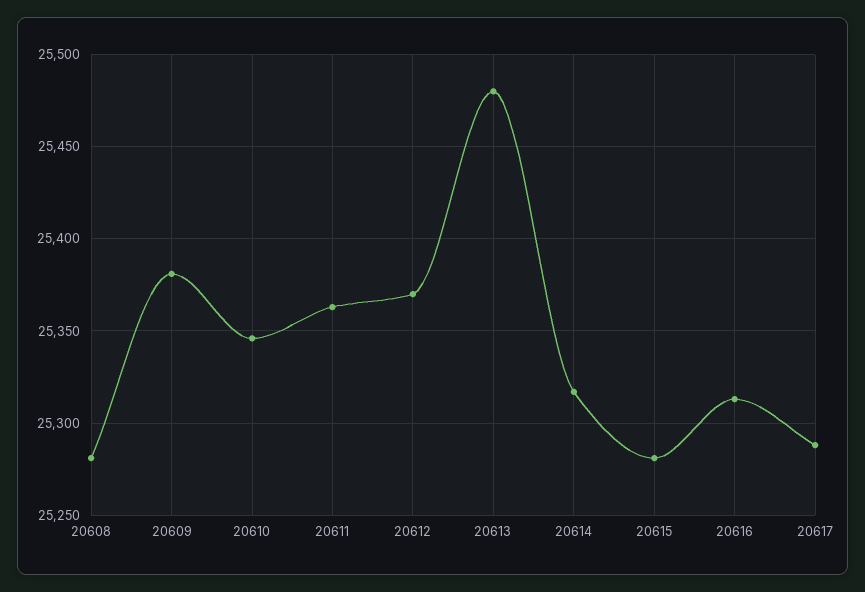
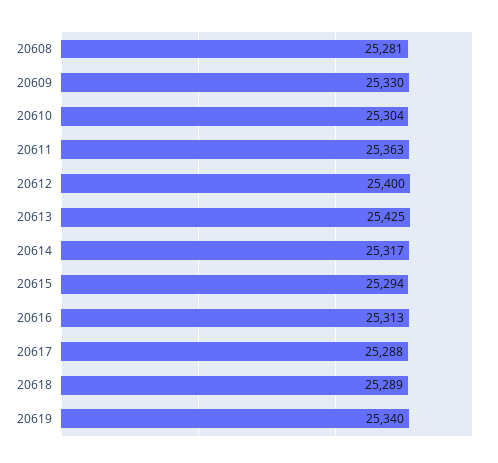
20609: 25380 -> 25330
20610: 25345 -> 25304
20612: 25370 -> 25400
20613: 25480 -> 25425
20615: 25280 -> 25294
20618: none -> 25289
20619: none -> 25340

